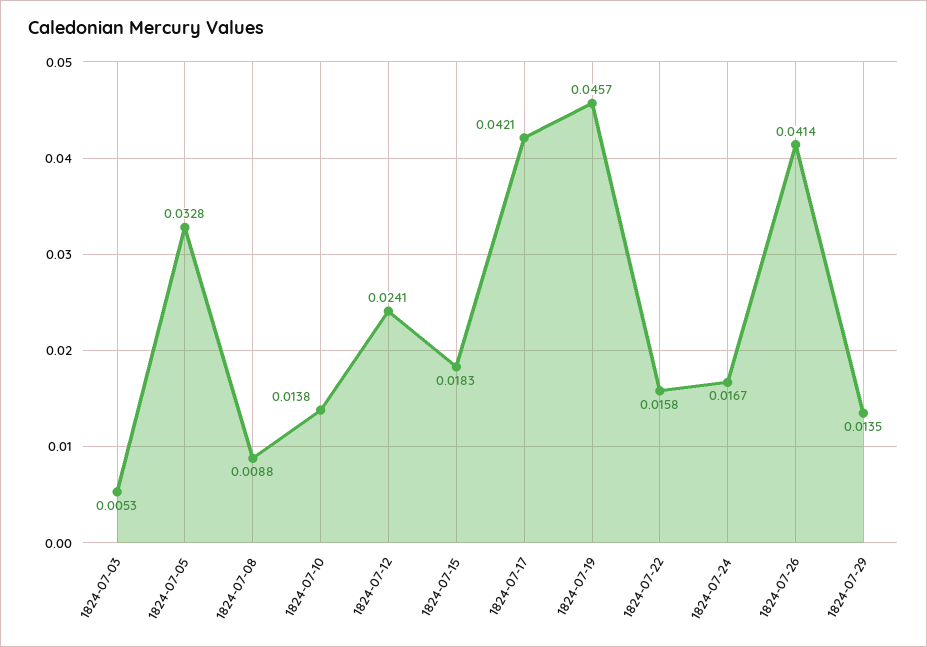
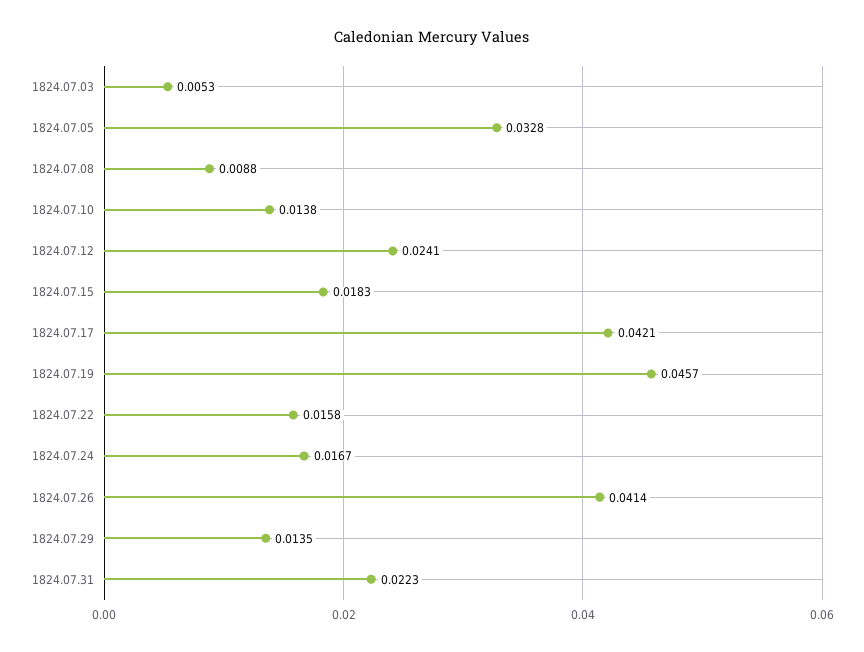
1824.07.31: none -> 0.0223

